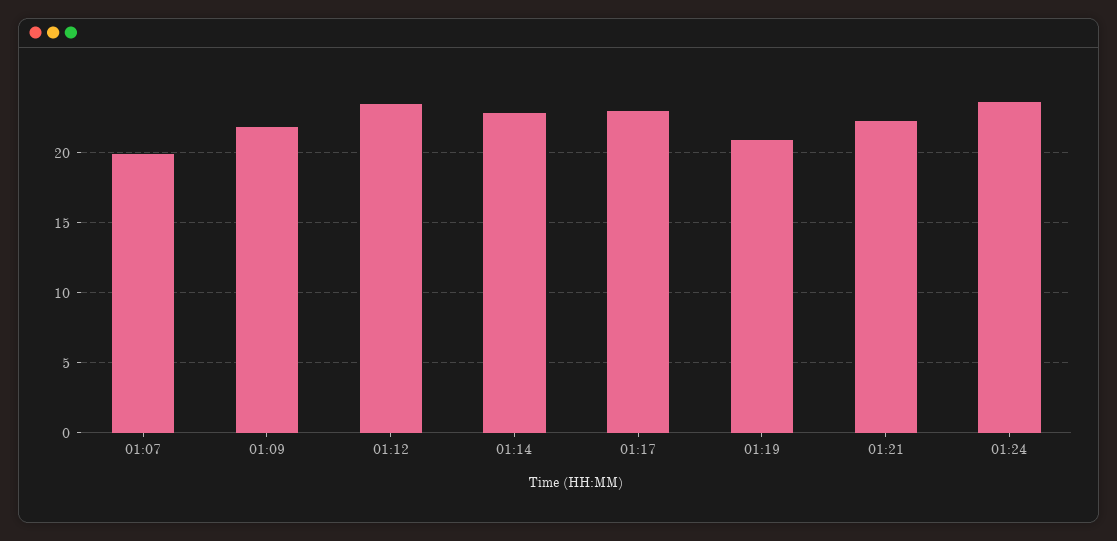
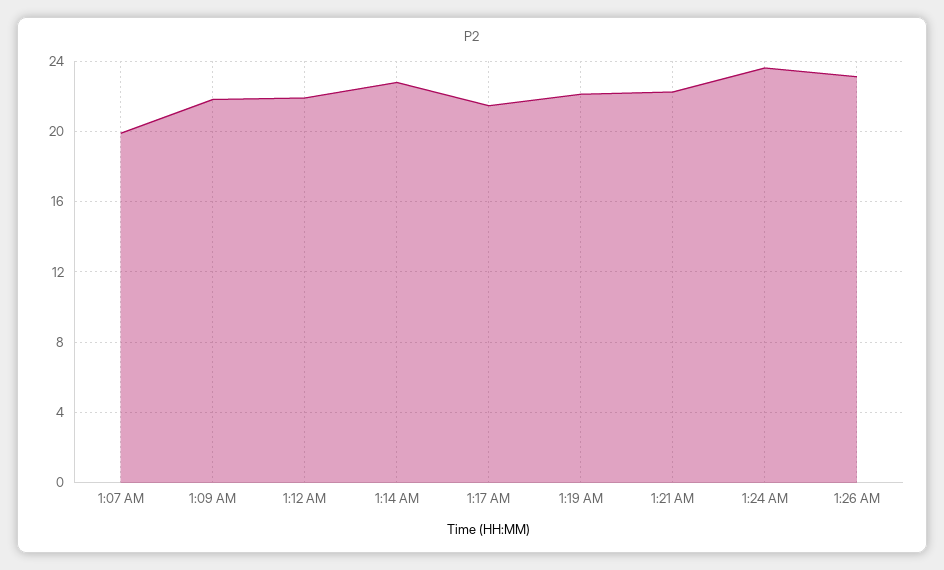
01:12: 23.5 -> 22
01:17: 23 -> 21.5
01:19: 21 -> 22
1:26 AM: none -> 23

